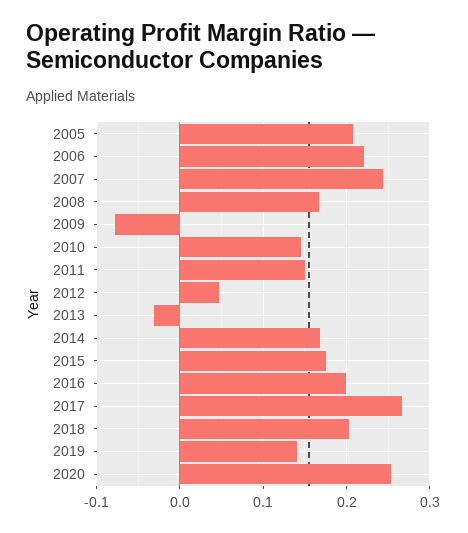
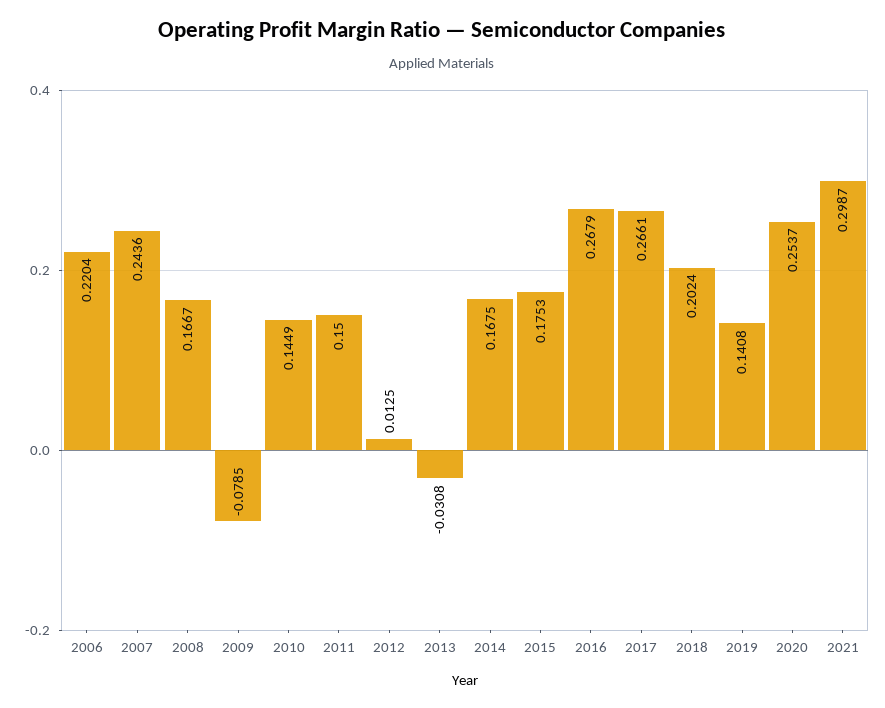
2005: 0.21 -> none
2012: 0.05 -> 0.0125
2016: 0.2 -> 0.2679
2021: none -> 0.2987

